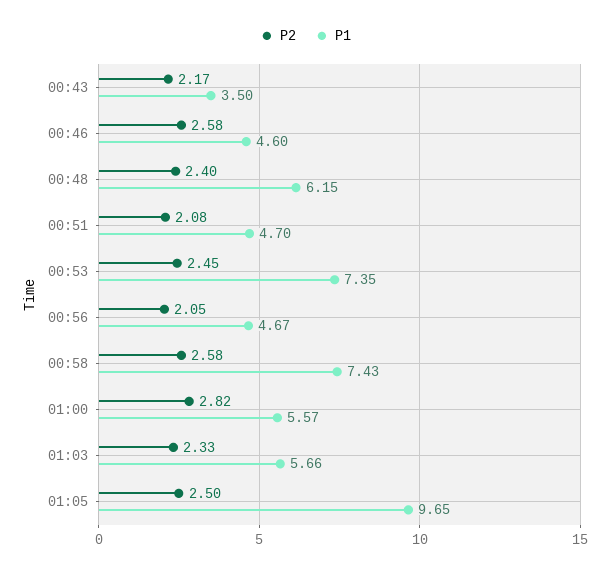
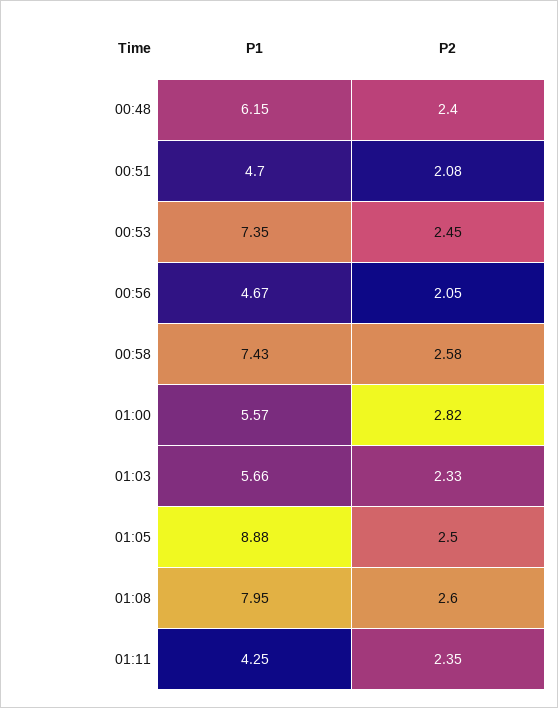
P2, 00:43: 2.17 -> none
P1, 00:43: 3.5 -> none
P2, 00:46: 2.58 -> none
P1, 00:46: 4.6 -> none
P1, 01:05: 9.65 -> 8.88
P1, 01:08: none -> 7.95
P2, 01:08: none -> 2.6
P1, 01:11: none -> 4.25
P2, 01:11: none -> 2.35

